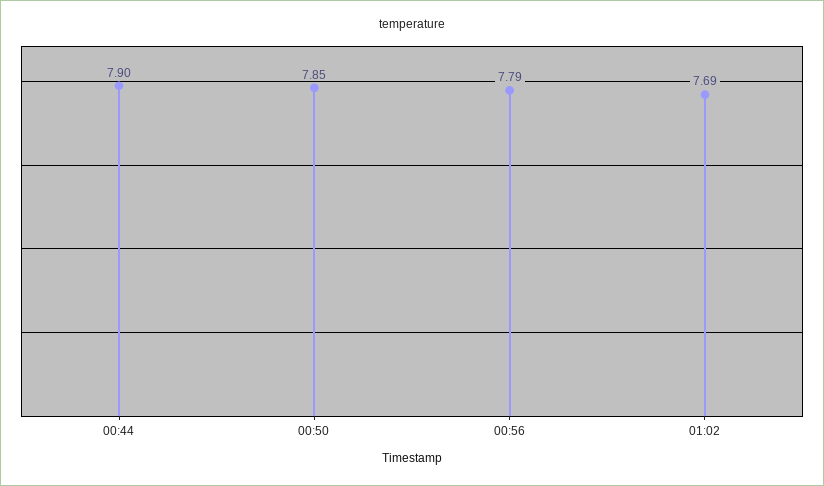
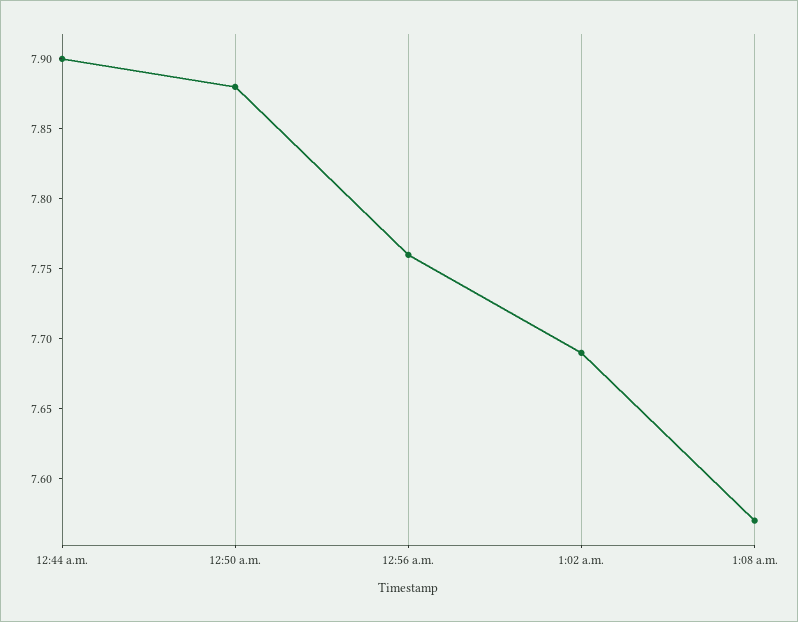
00:50: 7.85 -> 7.88
00:56: 7.79 -> 7.76
1:08 a.m.: none -> 7.57

